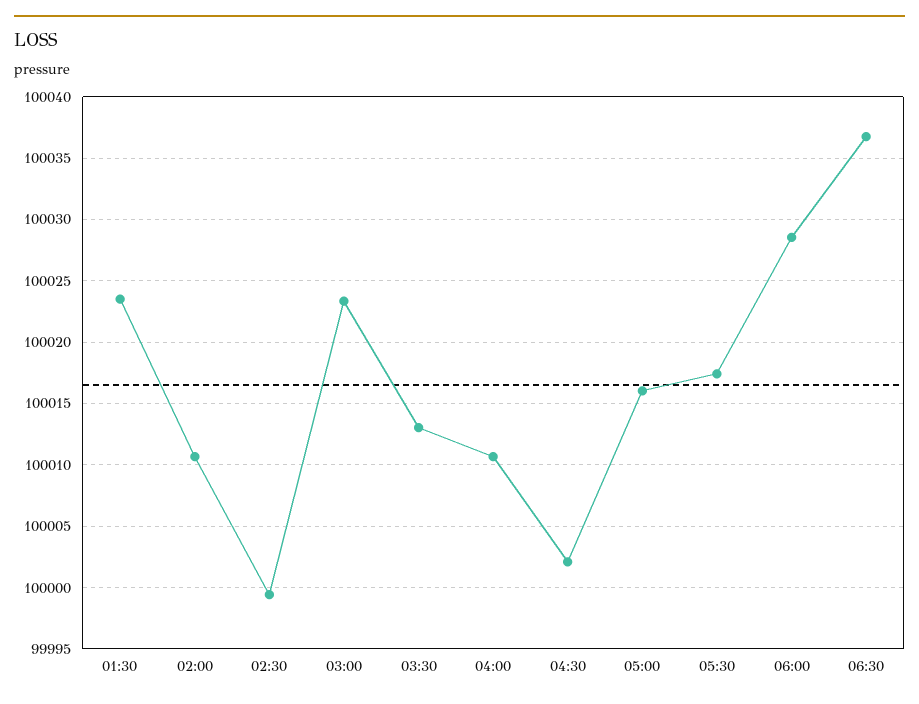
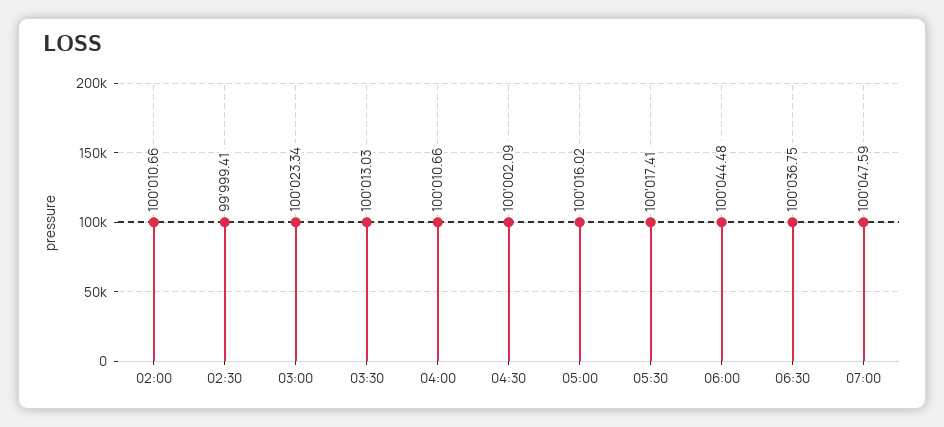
01:30: 100023.5 -> none
06:00: 100028.5 -> 100044.48
07:00: none -> 100047.59

